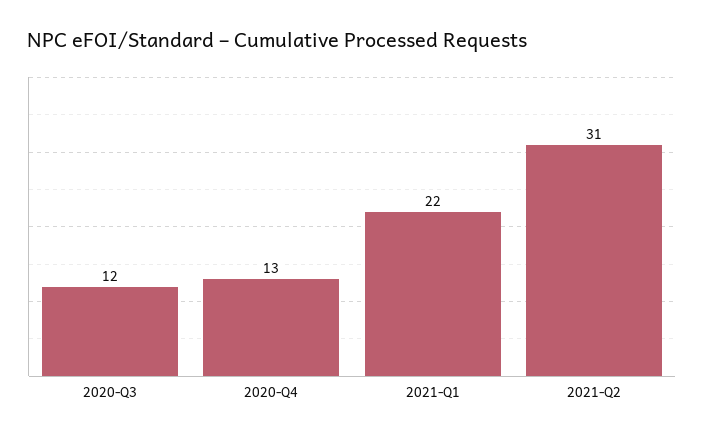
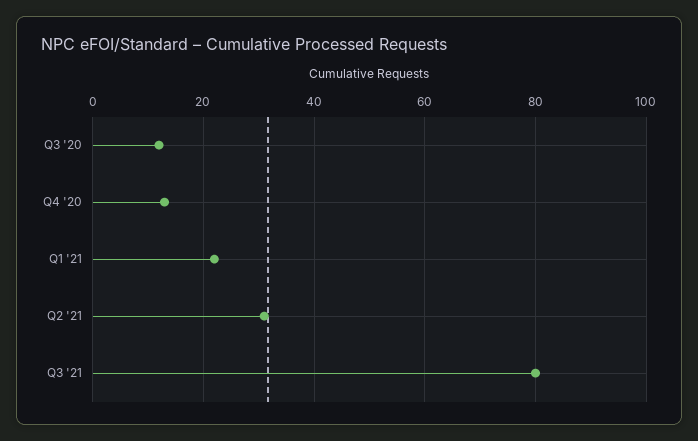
Q3 '21: none -> 80

